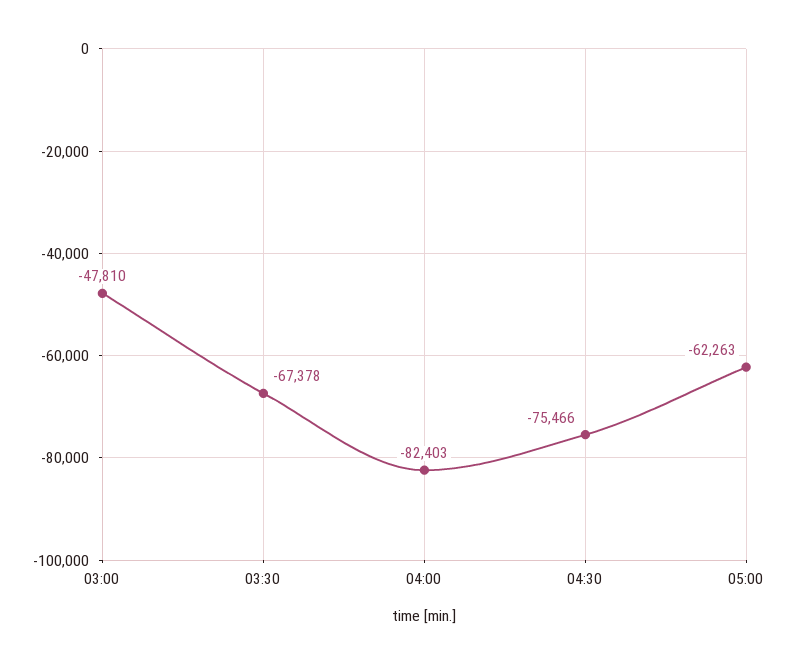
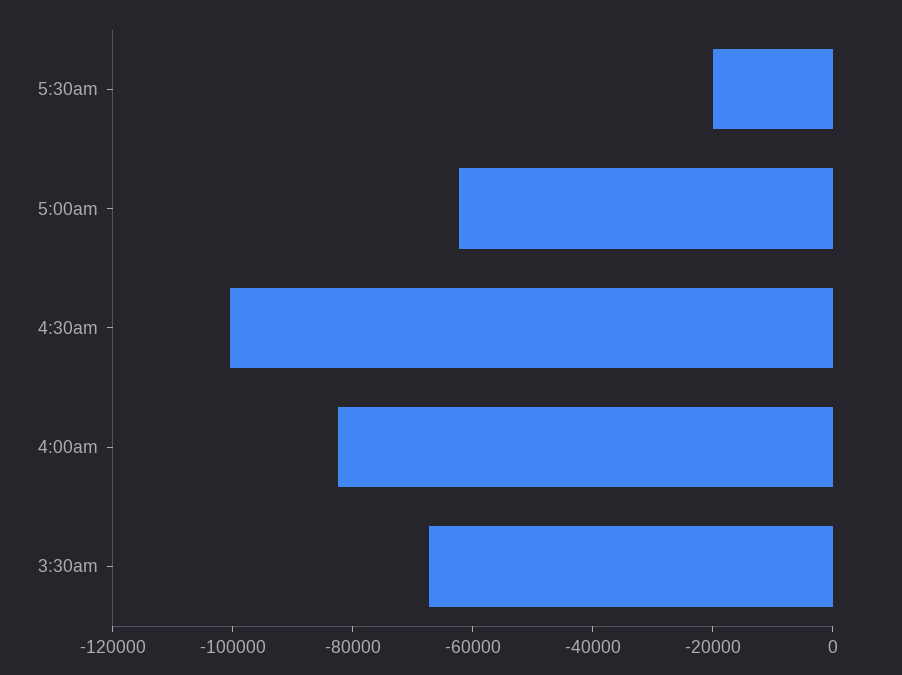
03:00: -47810 -> none
04:30: -75466 -> -100000
5:30am: none -> -20000

